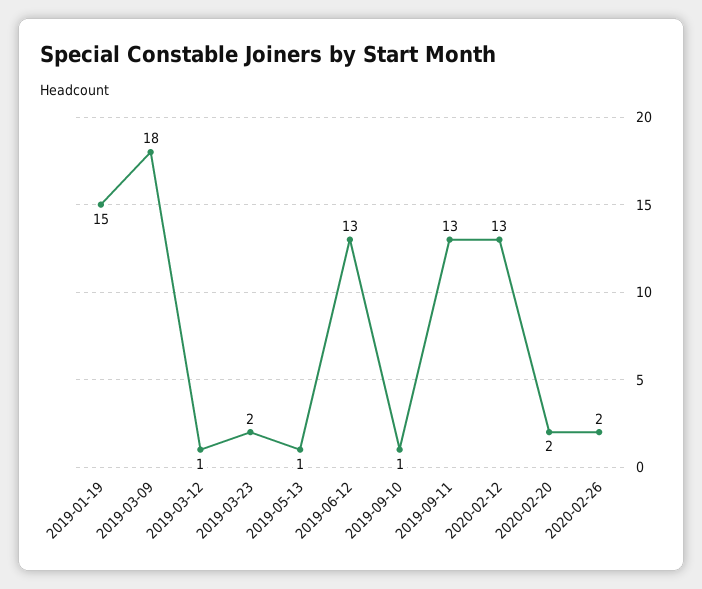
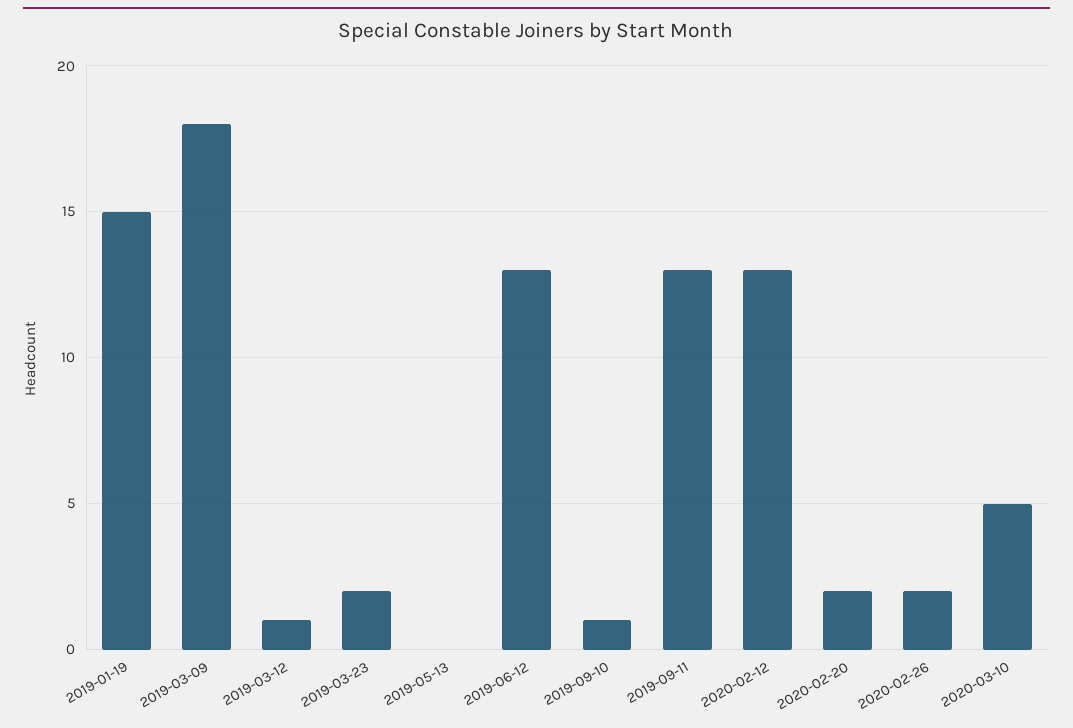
2019-05-13: 1 -> 0
2020-03-10: none -> 5

